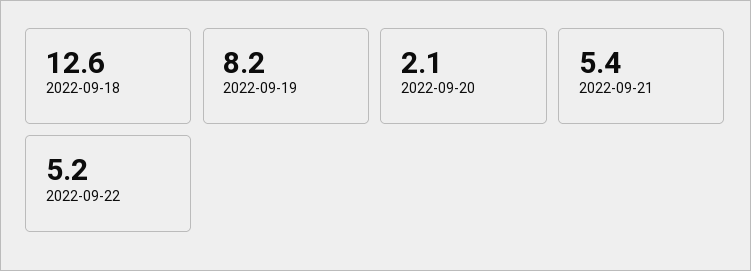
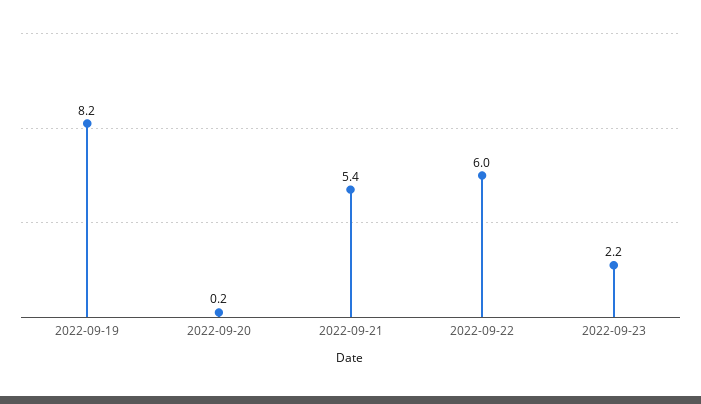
2022-09-18: 12.6 -> none
2022-09-20: 2.1 -> 0.2
2022-09-22: 5.2 -> 6
2022-09-23: none -> 2.2

